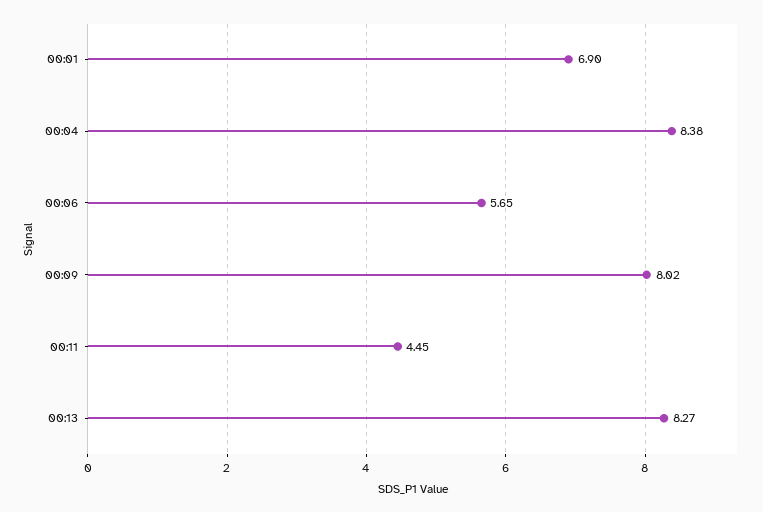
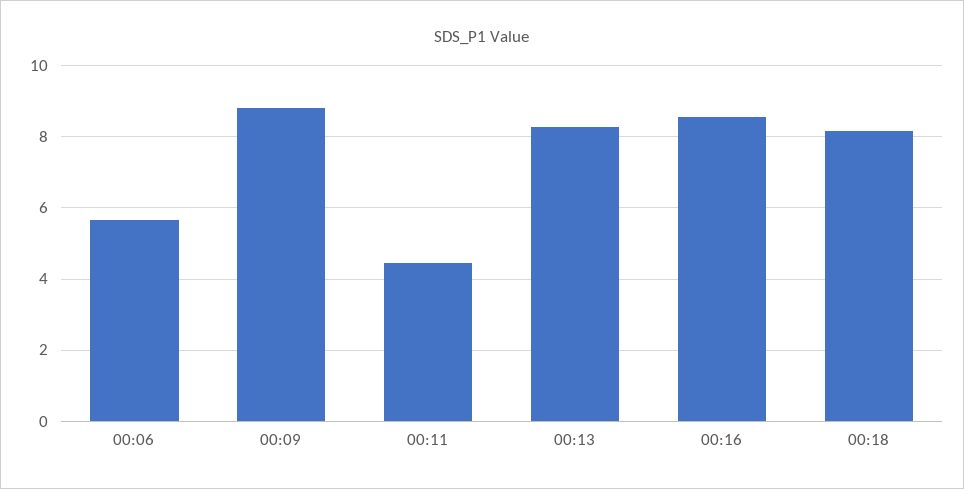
00:01: 6.9 -> none
00:04: 8.38 -> none
00:09: 8.02 -> 8.8
00:16: none -> 8.6
00:18: none -> 8.2

